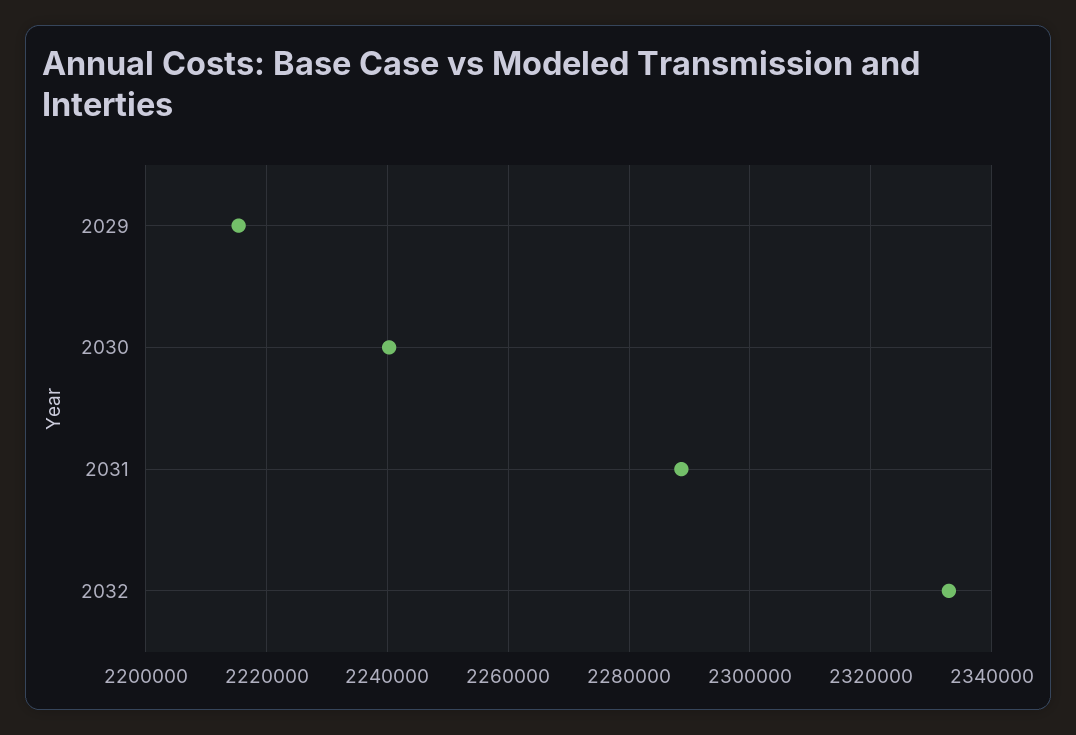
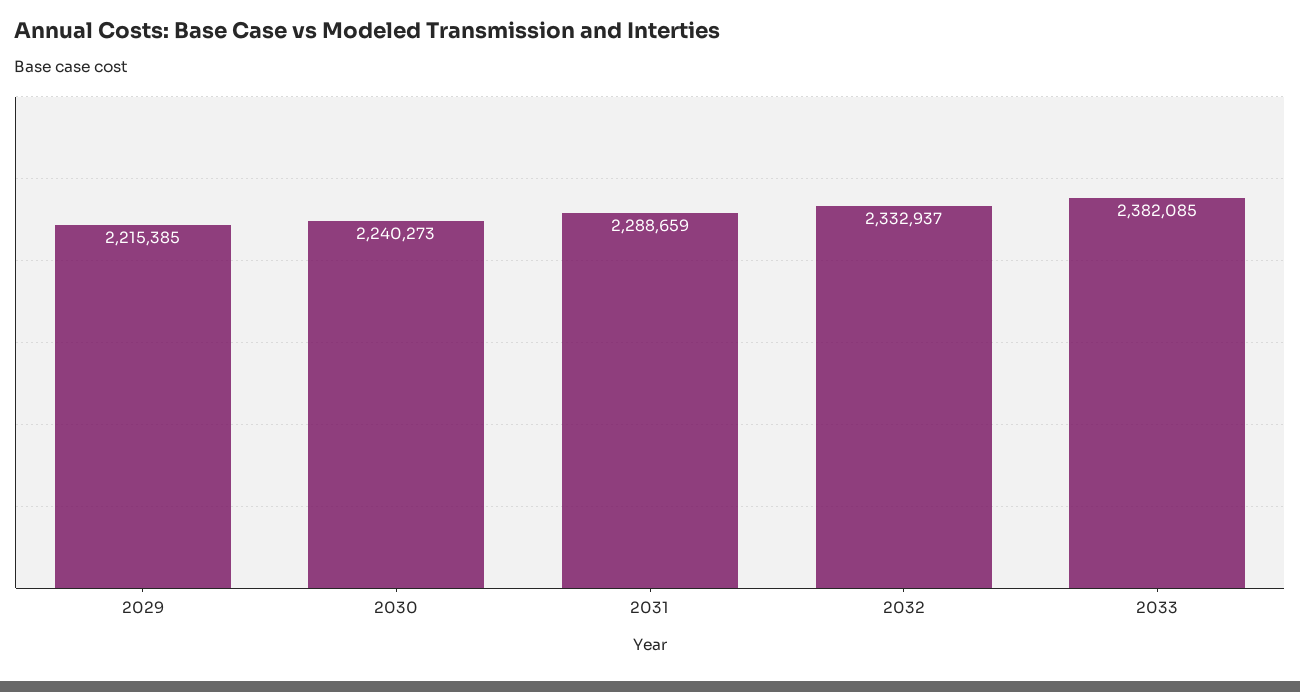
2033: none -> 2382085

